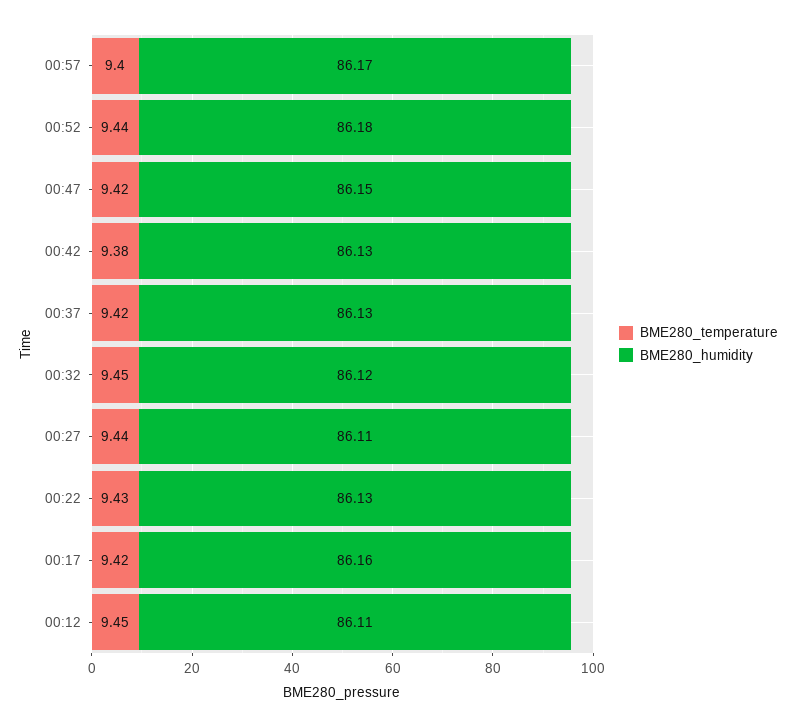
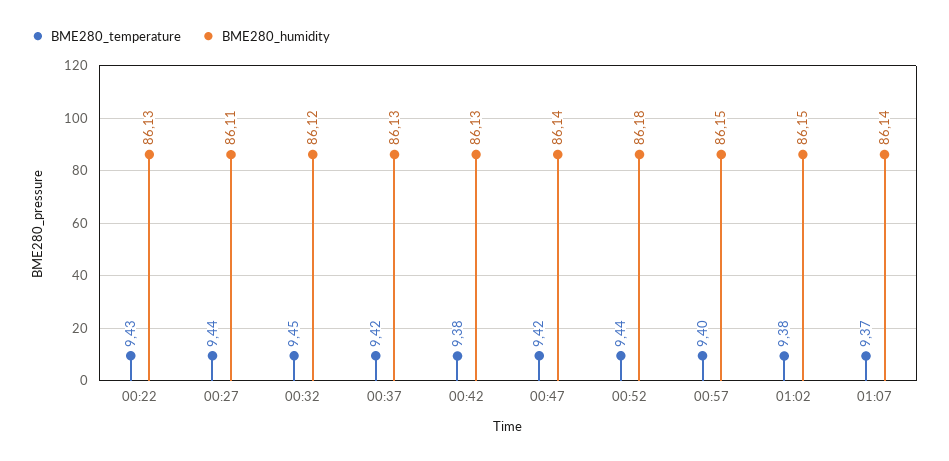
BME280_humidity, 00:57: 86.17 -> 86.15
BME280_humidity, 00:47: 86.15 -> 86.14
BME280_temperature, 00:17: 9.42 -> none
BME280_humidity, 00:17: 86.16 -> none
BME280_temperature, 00:12: 9.45 -> none
BME280_humidity, 00:12: 86.11 -> none
BME280_temperature, 01:02: none -> 9.38
BME280_humidity, 01:02: none -> 86.15
BME280_temperature, 01:07: none -> 9.37
BME280_humidity, 01:07: none -> 86.14

